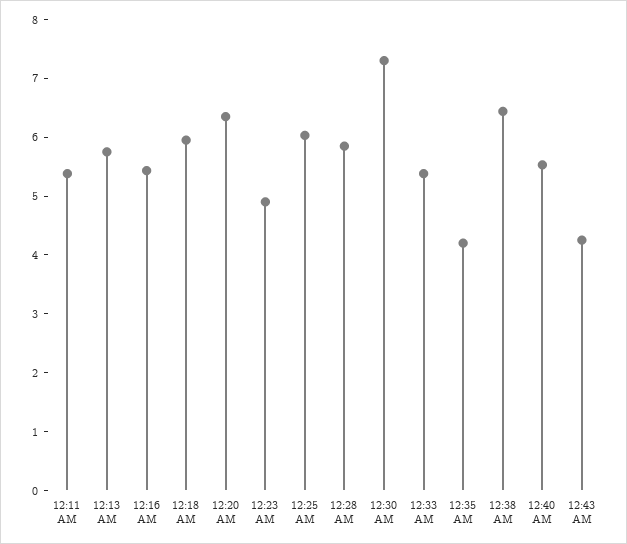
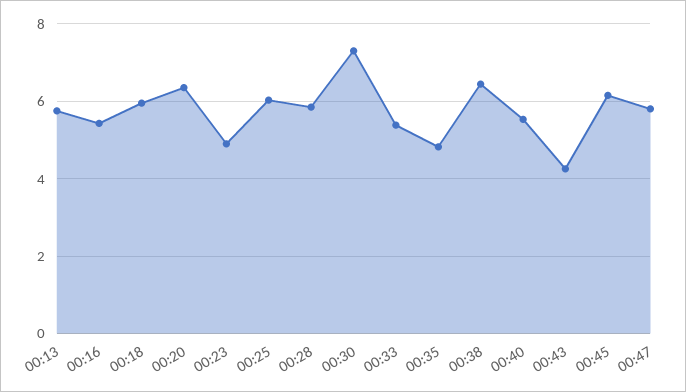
12:11 AM: 5.4 -> none
12:35 AM: 4.2 -> 4.8
00:45: none -> 6.2
00:47: none -> 5.8

